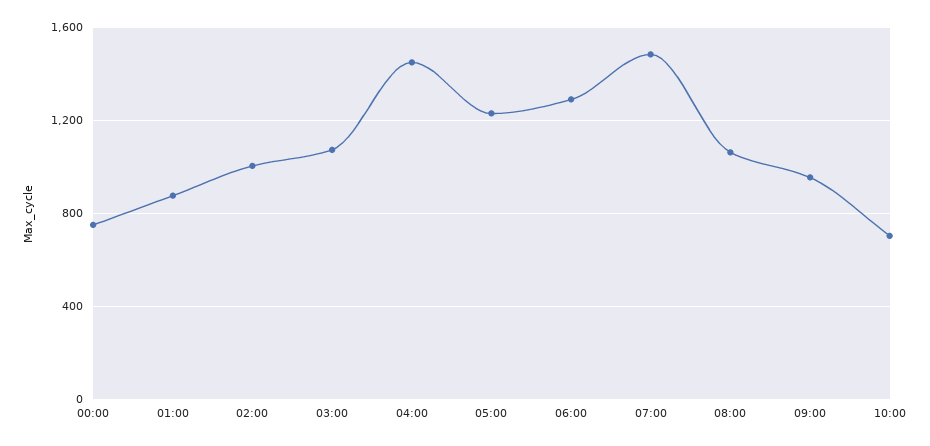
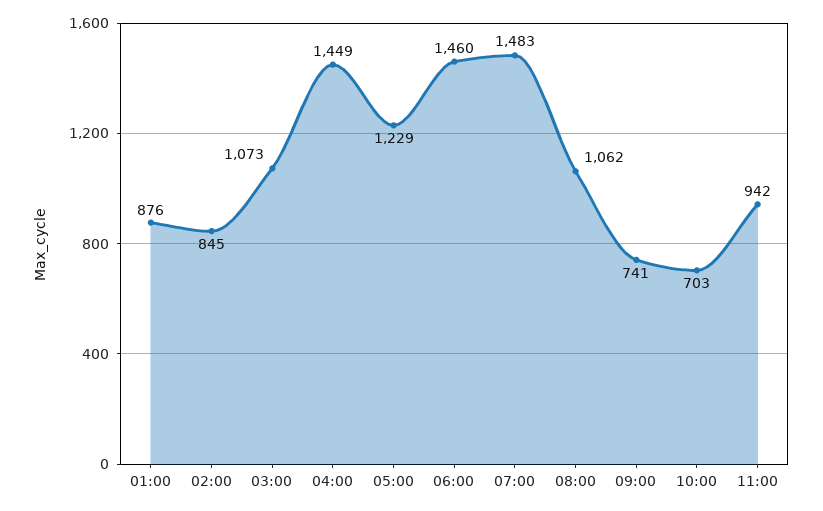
00:00: 750 -> none
02:00: 1000 -> 845
06:00: 1300 -> 1460
09:00: 950 -> 741
11:00: none -> 942

